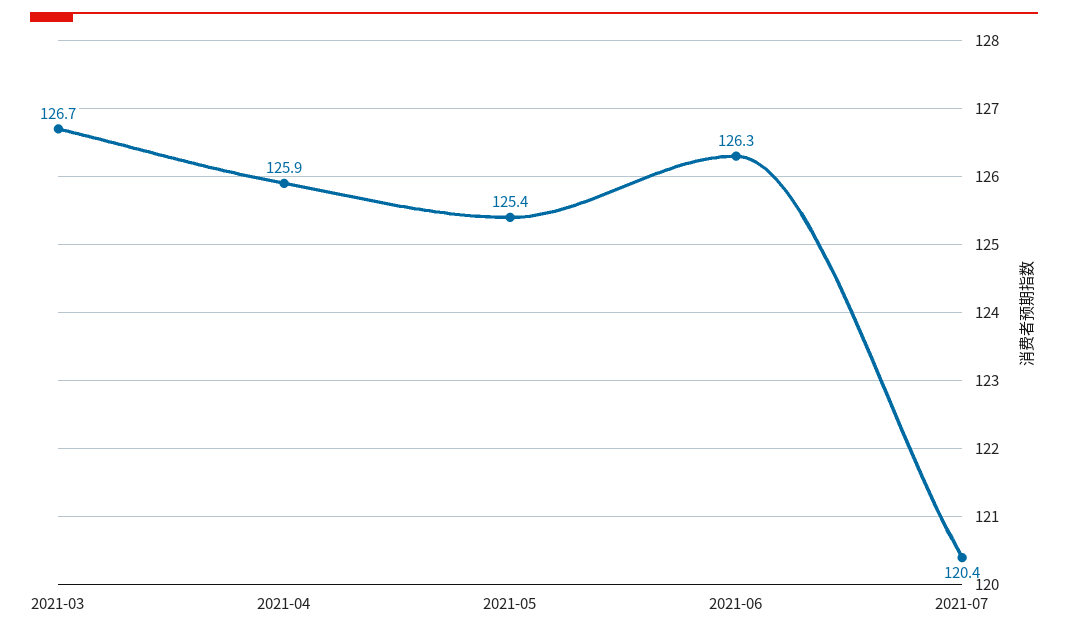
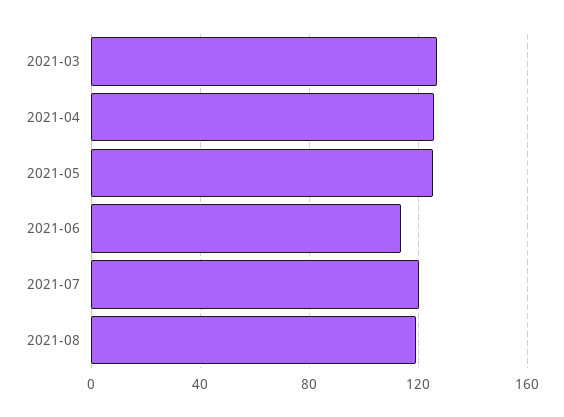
2021-06: 126.3 -> 115
2021-08: none -> 120

